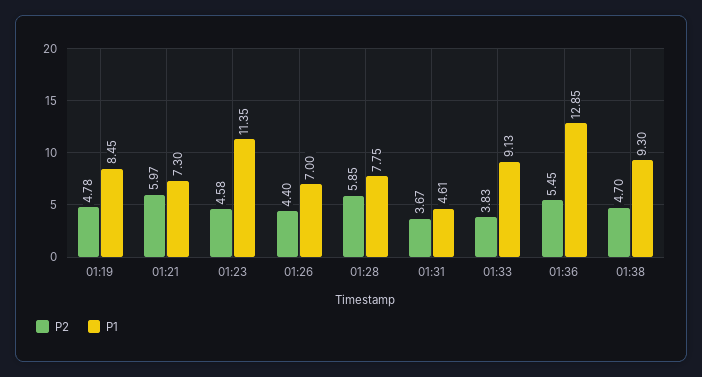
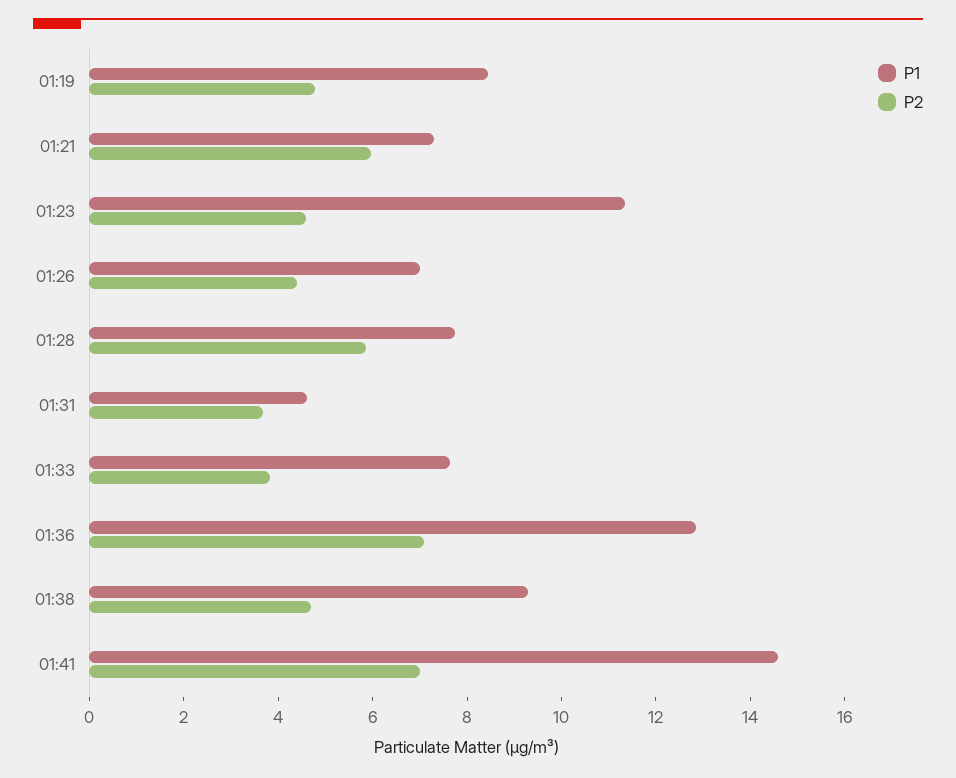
P1, 01:33: 9.13 -> 7.5
P2, 01:36: 5.45 -> 7
P1, 01:41: none -> 14.5
P2, 01:41: none -> 7

